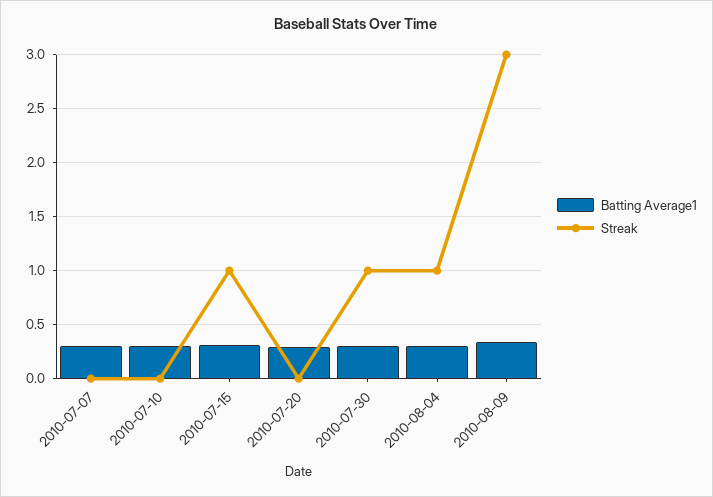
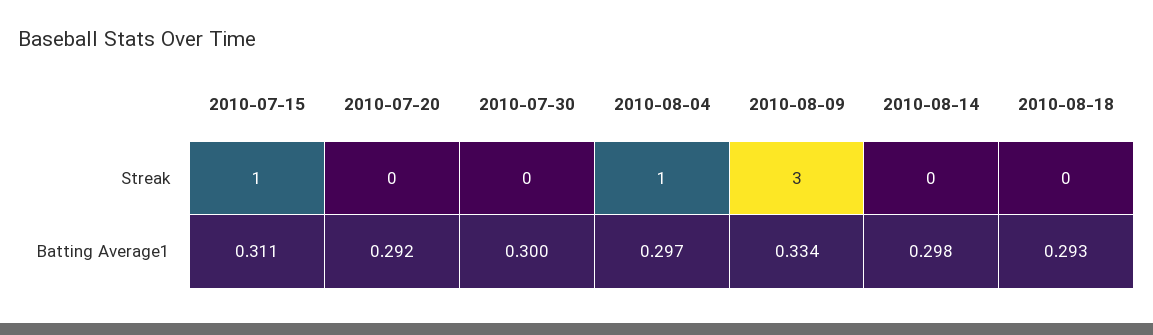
Batting Average1, 2010-07-07: 0.3 -> none
Streak, 2010-07-07: 0 -> none
Batting Average1, 2010-07-10: 0.3 -> none
Streak, 2010-07-10: 0 -> none
Streak, 2010-07-30: 1 -> 0
Streak, 2010-08-14: none -> 0
Streak, 2010-08-18: none -> 0
Batting Average1, 2010-08-14: none -> 0.298
Batting Average1, 2010-08-18: none -> 0.293

